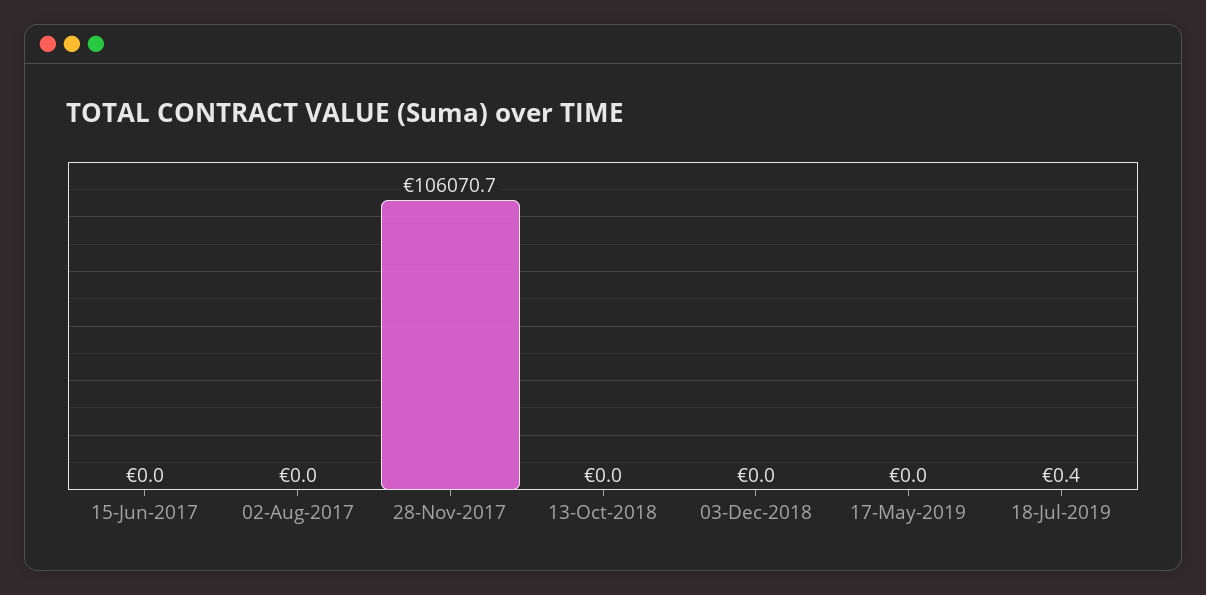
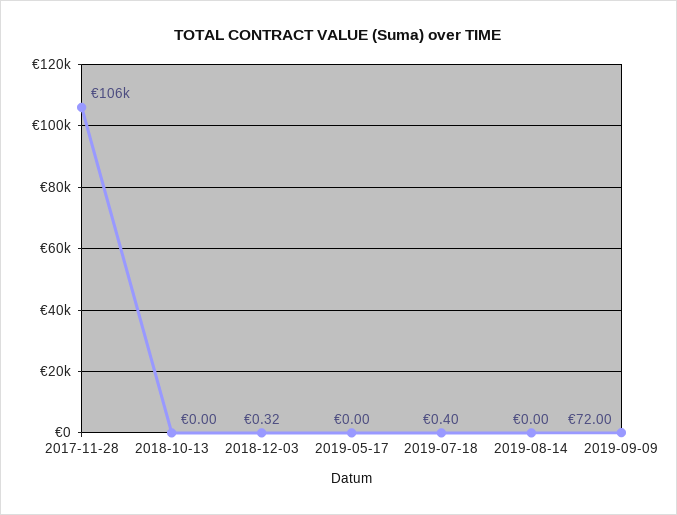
15-Jun-2017: 0 -> none
02-Aug-2017: 0 -> none
03-Dec-2018: 0 -> 0.32
2019-08-14: none -> 0
2019-09-09: none -> 72

